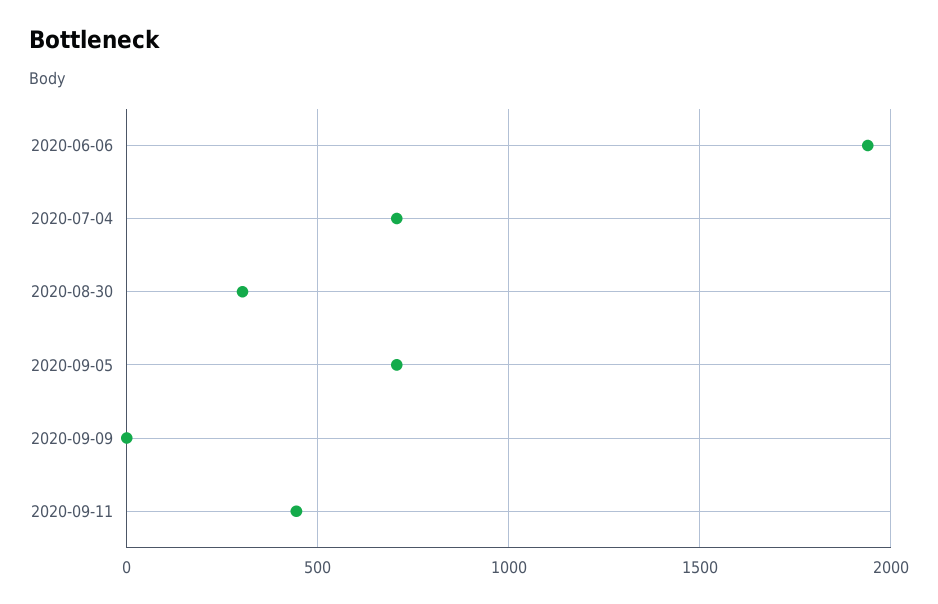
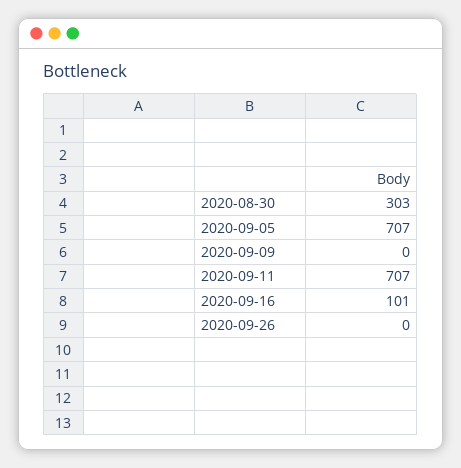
2020-06-06: 1950 -> none
2020-07-04: 700 -> none
2020-09-11: 450 -> 707
2020-09-16: none -> 101
2020-09-26: none -> 0

